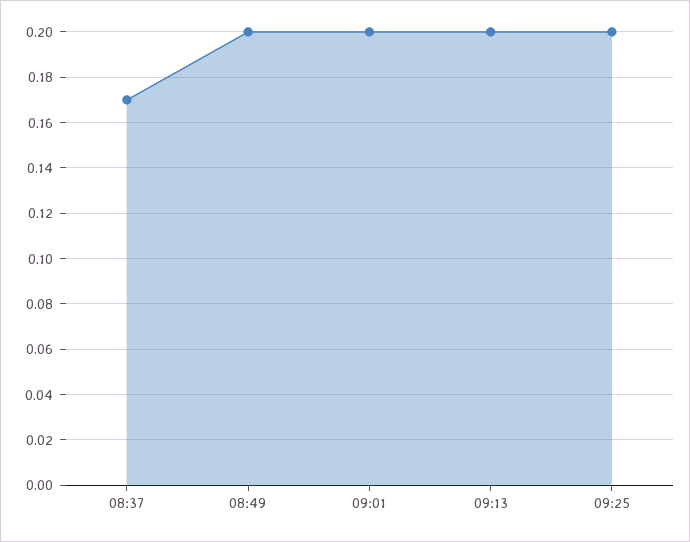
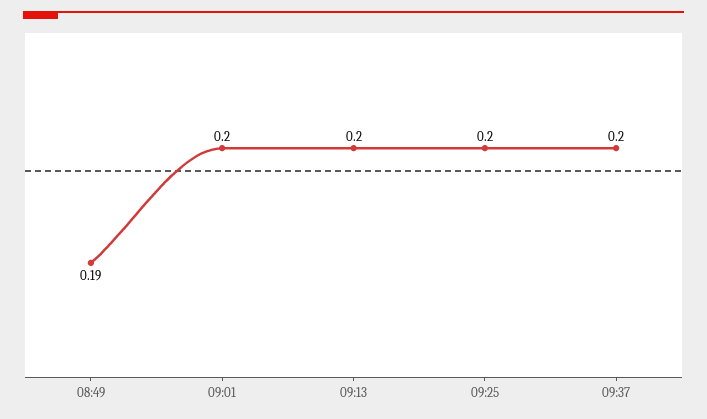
08:37: 0.17 -> none
08:49: 0.2 -> 0.19
09:37: none -> 0.2

